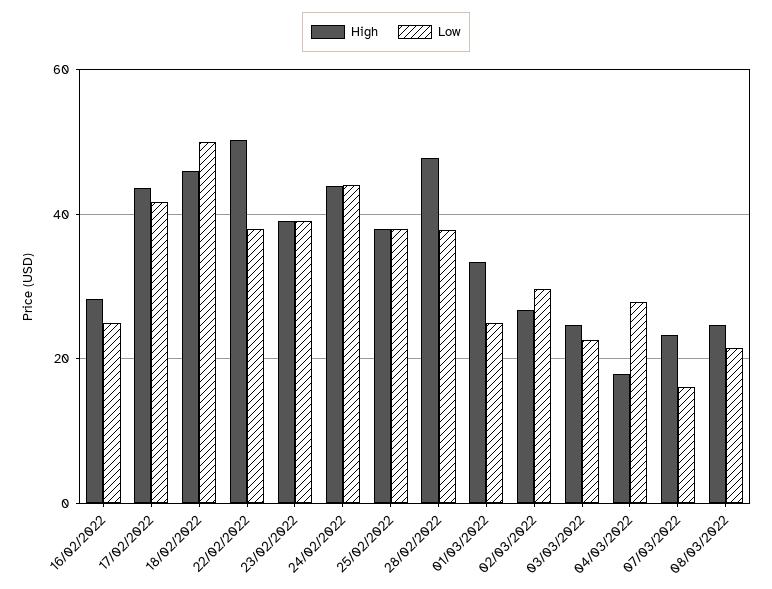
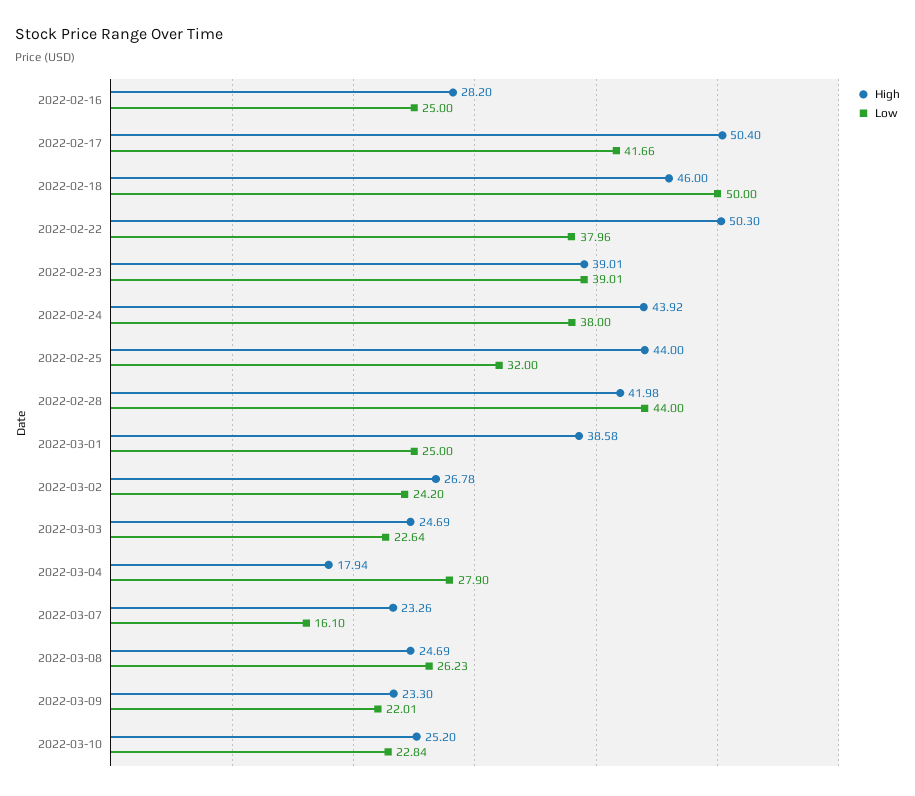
High, 17/02/2022: 44 -> 50.4
Low, 24/02/2022: 44 -> 38
High, 25/02/2022: 38 -> 44
Low, 25/02/2022: 38 -> 32
High, 28/02/2022: 48 -> 41.98
Low, 28/02/2022: 38 -> 44
High, 01/03/2022: 34 -> 38.58
Low, 02/03/2022: 30 -> 24.2
Low, 08/03/2022: 22 -> 26.23
High, 2022-03-09: none -> 23.3
Low, 2022-03-09: none -> 22.01
High, 2022-03-10: none -> 25.2
Low, 2022-03-10: none -> 22.84

